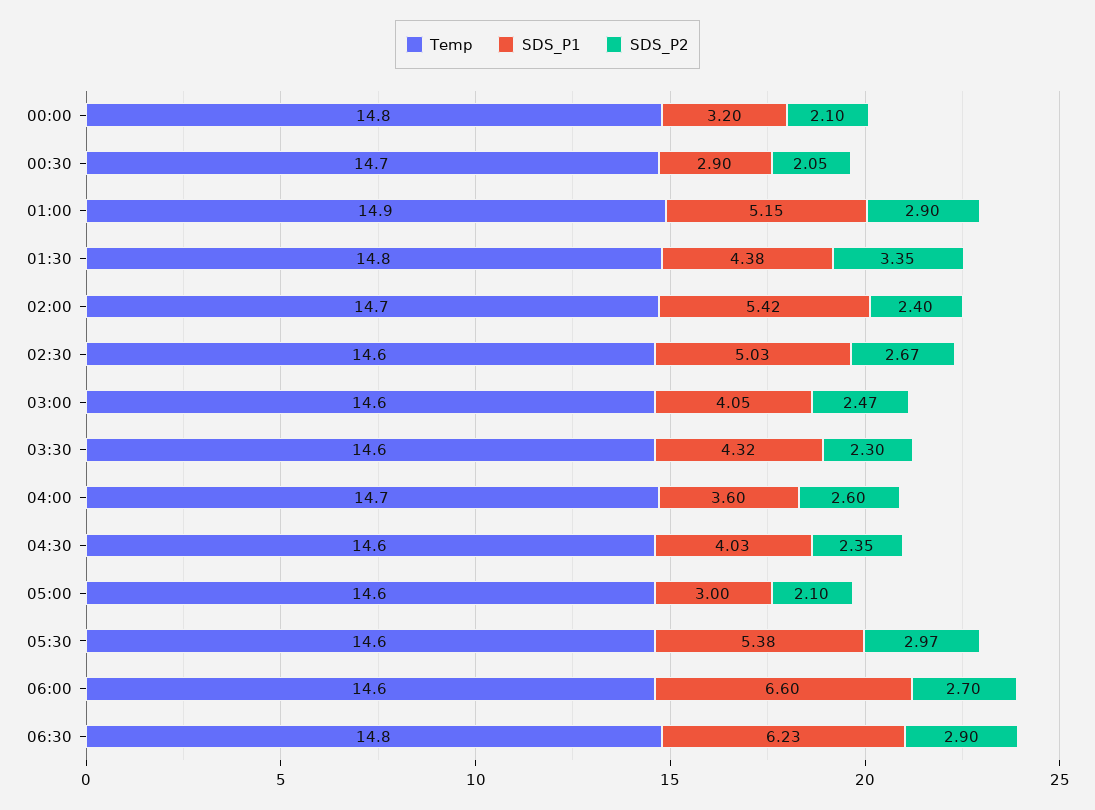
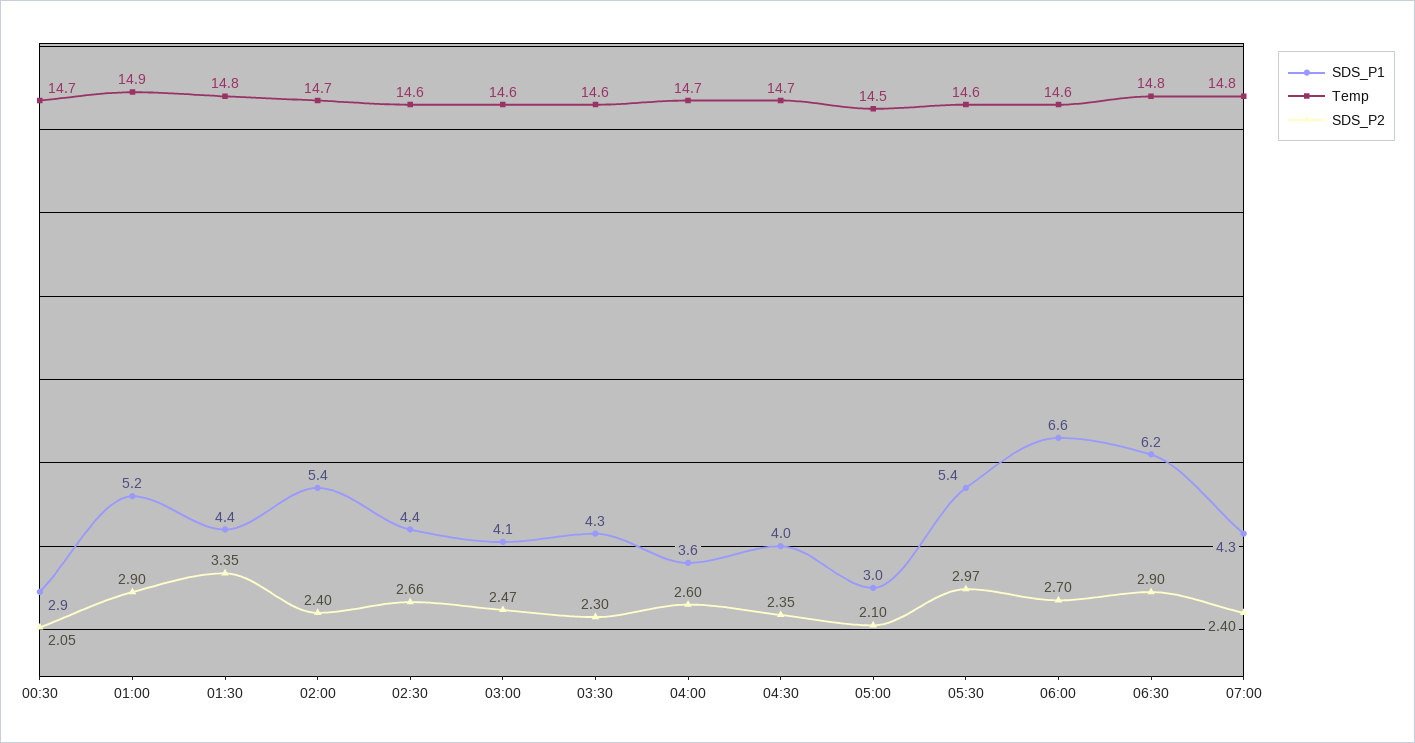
Temp, 00:00: 14.8 -> none
SDS_P1, 00:00: 3.2 -> none
SDS_P2, 00:00: 2.1 -> none
SDS_P1, 02:30: 5.03 -> 4.4
SDS_P2, 02:30: 2.67 -> 2.66
Temp, 04:30: 14.6 -> 14.7
Temp, 05:00: 14.6 -> 14.5
SDS_P1, 07:00: none -> 4.3
Temp, 07:00: none -> 14.8
SDS_P2, 07:00: none -> 2.4

